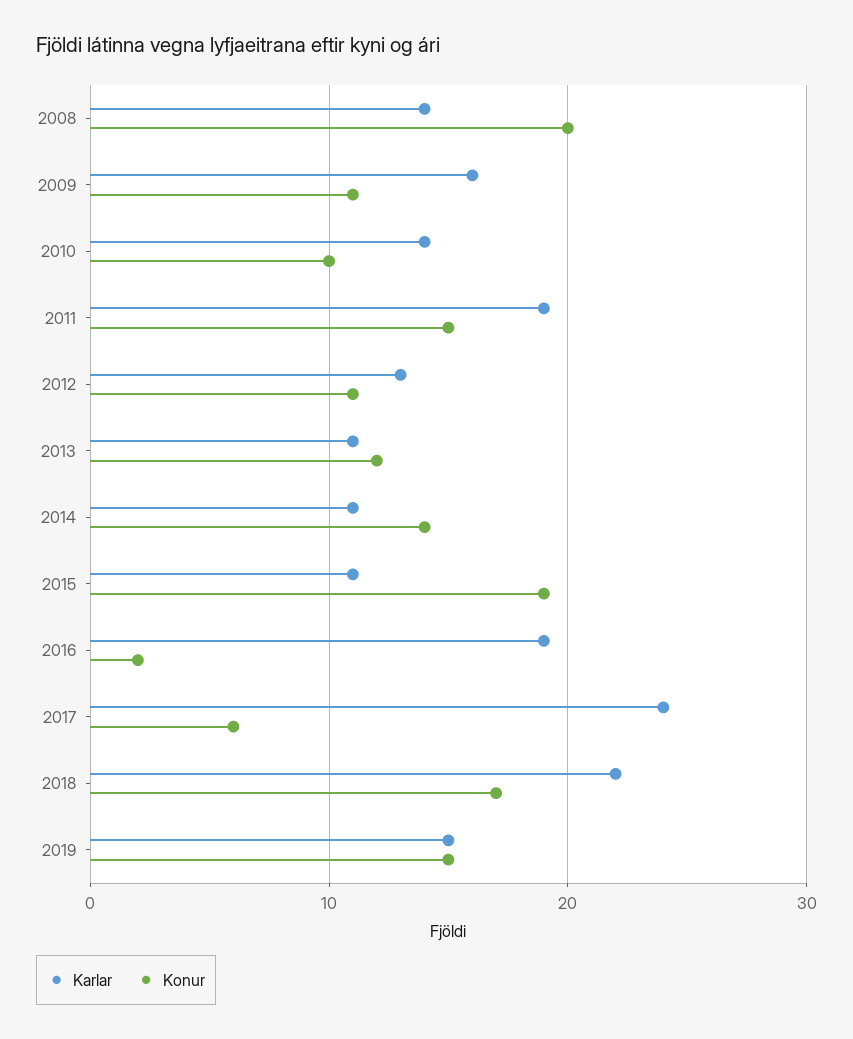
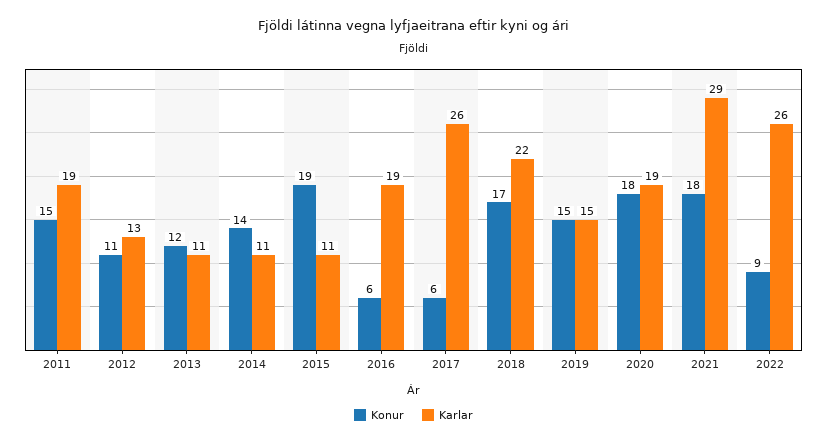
Karlar, 2008: 14 -> none
Konur, 2008: 20 -> none
Karlar, 2009: 16 -> none
Konur, 2009: 11 -> none
Karlar, 2010: 14 -> none
Konur, 2010: 10 -> none
Konur, 2016: 2 -> 6
Karlar, 2017: 24 -> 26
Konur, 2020: none -> 18
Karlar, 2020: none -> 19
Konur, 2021: none -> 18
Karlar, 2021: none -> 29
Konur, 2022: none -> 9
Karlar, 2022: none -> 26

